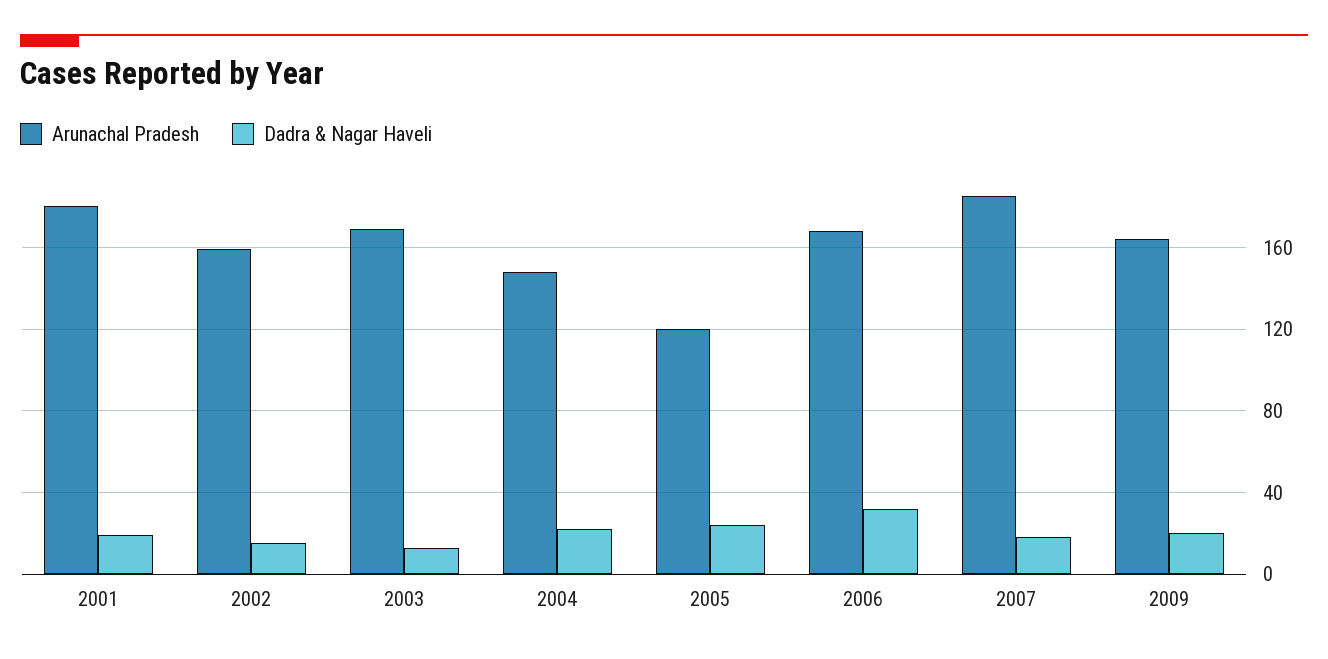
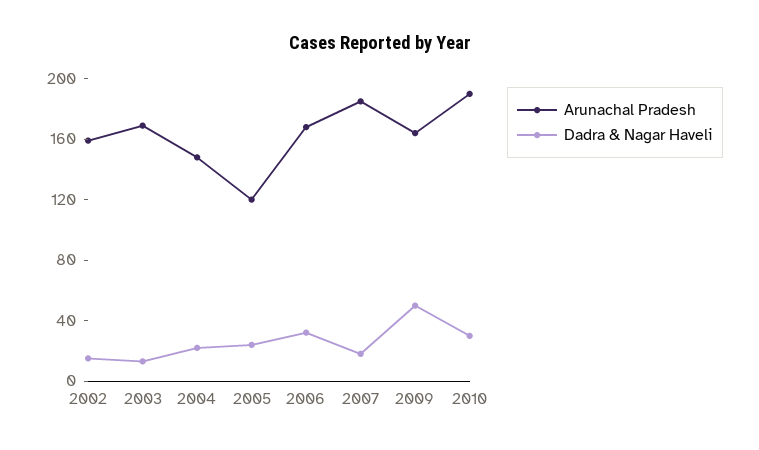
Arunachal Pradesh, 2001: 180 -> none
Dadra & Nagar Haveli, 2001: 20 -> none
Dadra & Nagar Haveli, 2009: 20 -> 50
Arunachal Pradesh, 2010: none -> 190
Dadra & Nagar Haveli, 2010: none -> 30

